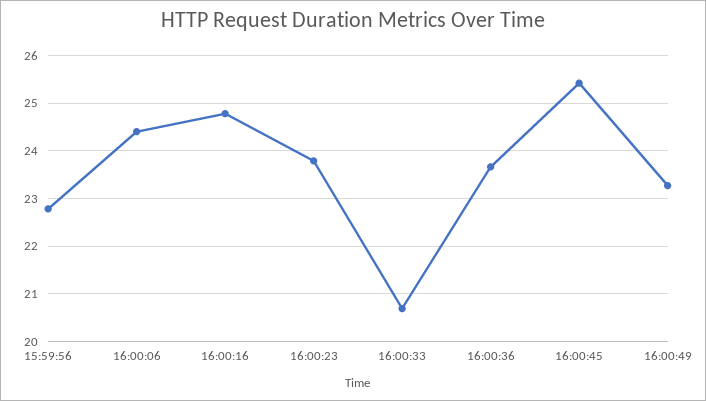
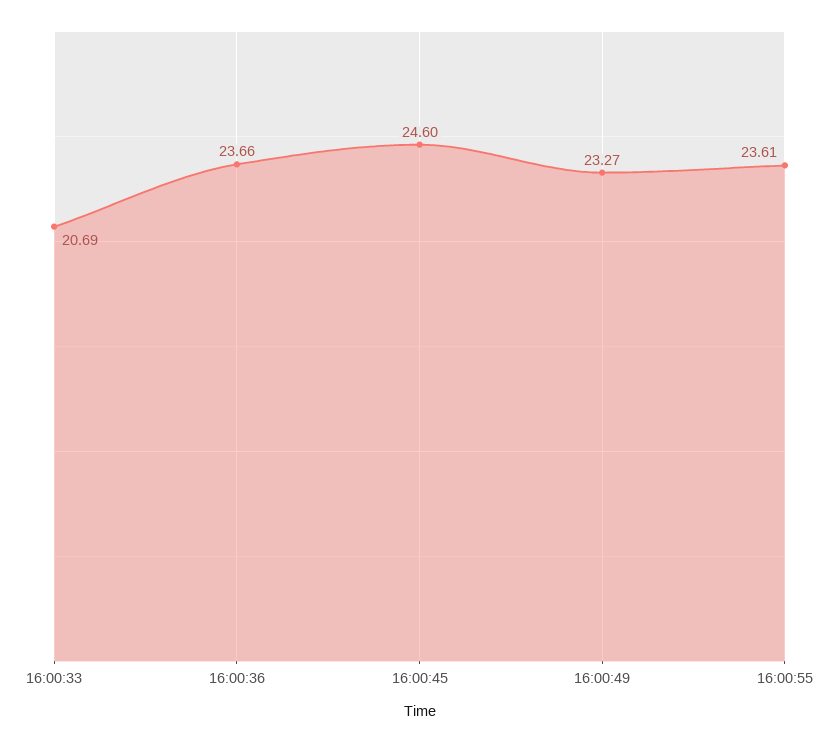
15:59:56: 22.8 -> none
16:00:06: 24.4 -> none
16:00:16: 24.8 -> none
16:00:23: 23.8 -> none
16:00:45: 25.4 -> 24.6
16:00:55: none -> 23.61

